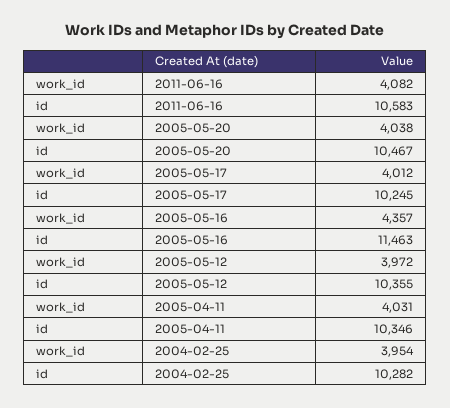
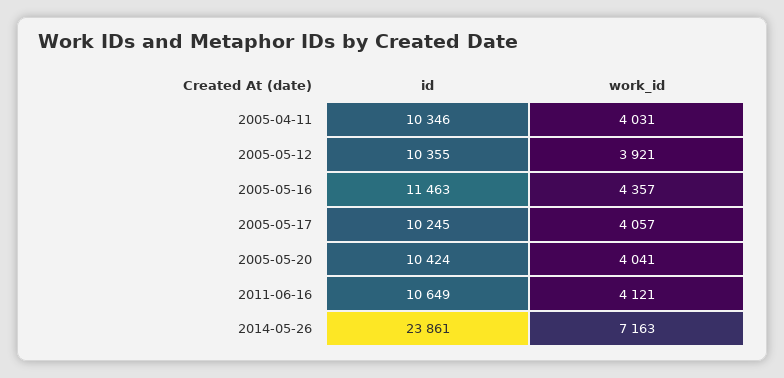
work_id, 2011-06-16: 4082 -> 4121
id, 2011-06-16: 10583 -> 10649
work_id, 2005-05-20: 4038 -> 4041
id, 2005-05-20: 10467 -> 10424
work_id, 2005-05-17: 4012 -> 4057
work_id, 2005-05-12: 3972 -> 3921
work_id, 2004-02-25: 3954 -> none
id, 2004-02-25: 10282 -> none
id, 2014-05-26: none -> 23861
work_id, 2014-05-26: none -> 7163

